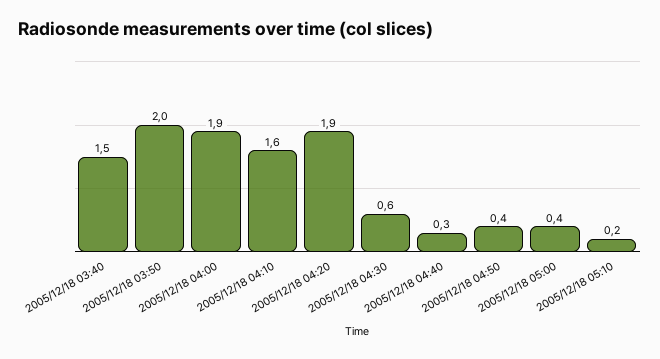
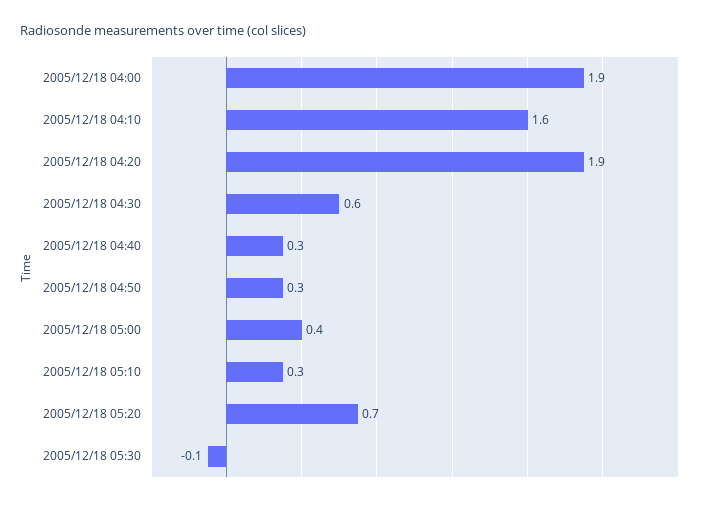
2005/12/18 03:40: 1.5 -> none
2005/12/18 03:50: 2 -> none
2005/12/18 04:50: 0.4 -> 0.3
2005/12/18 05:10: 0.2 -> 0.3
2005/12/18 05:20: none -> 0.7
2005/12/18 05:30: none -> -0.1

